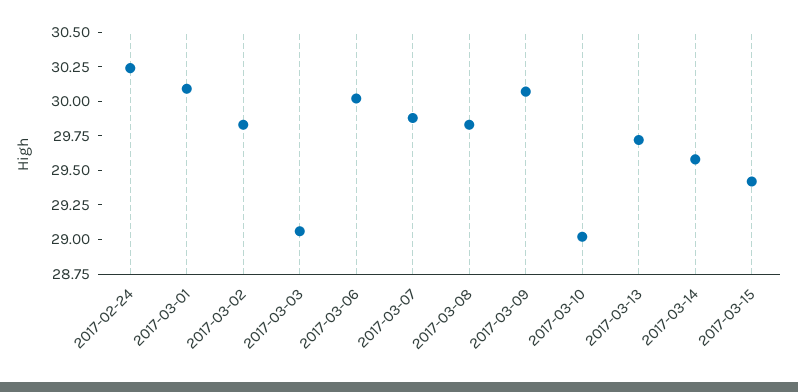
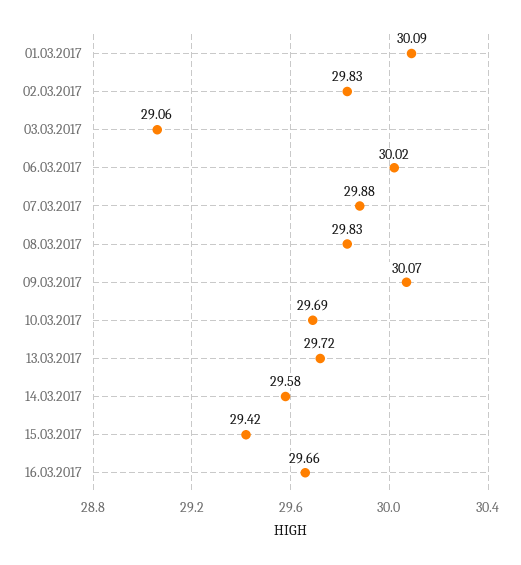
2017-02-24: 30.25 -> none
2017-03-10: 29 -> 29.69
16.03.2017: none -> 29.66

